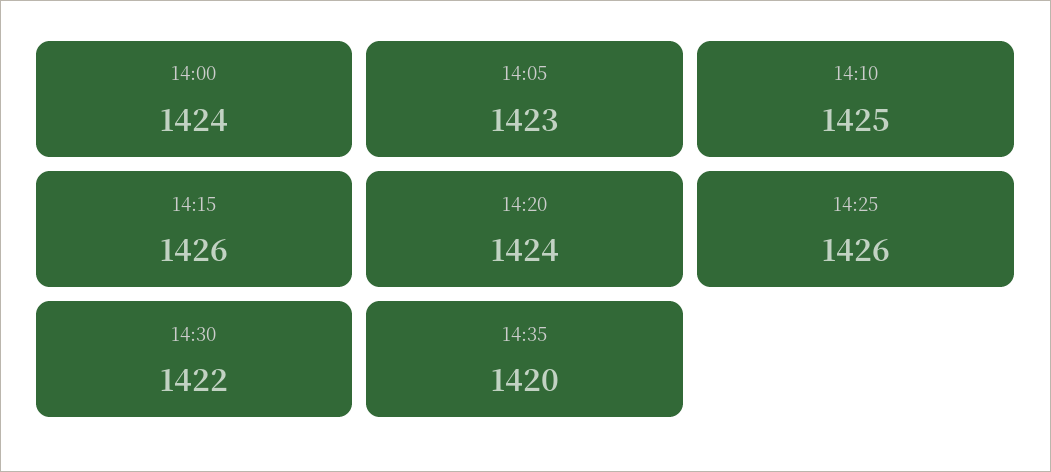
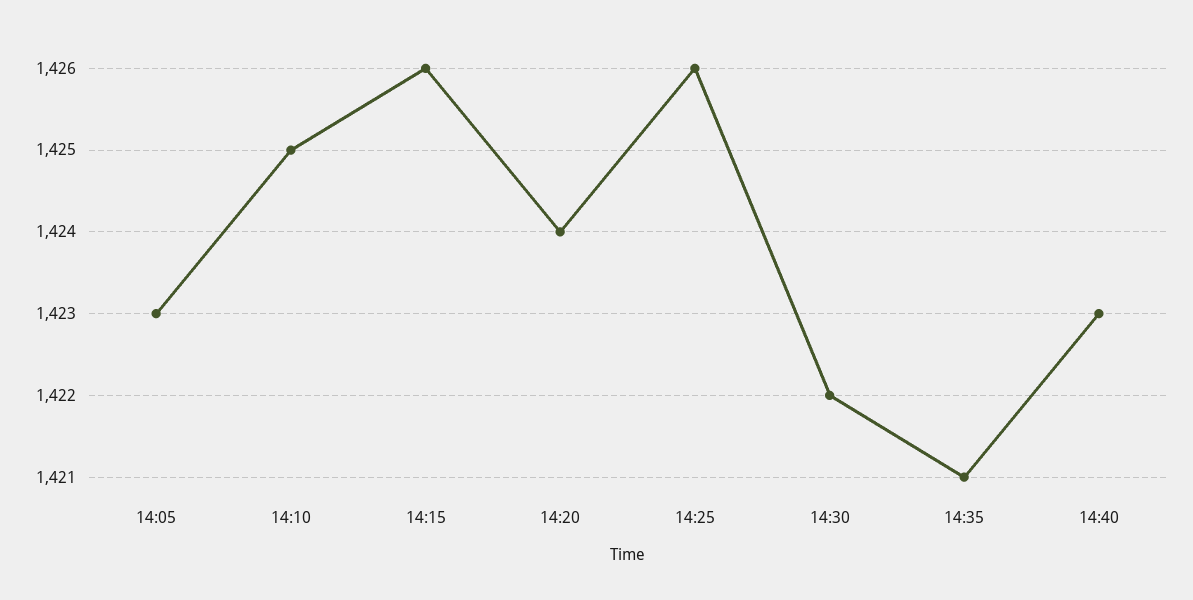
14:00: 1424 -> none
14:35: 1420 -> 1421
14:40: none -> 1423

